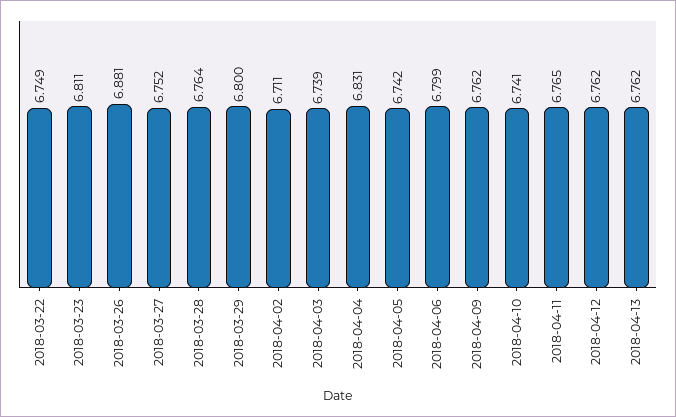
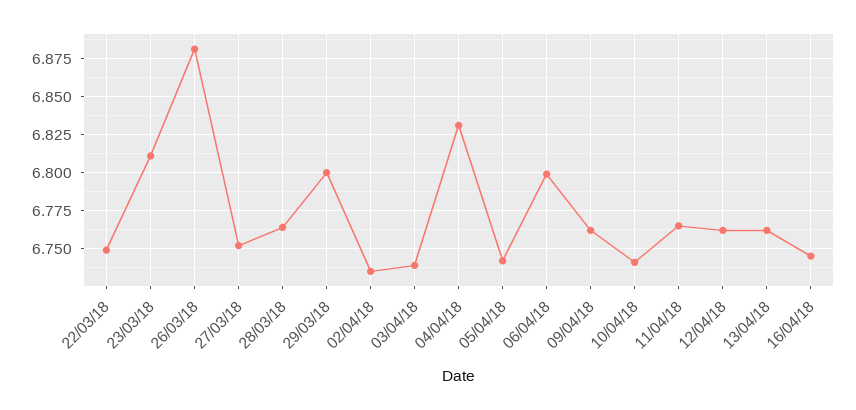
2018-04-02: 6.711 -> 6.735
16/04/18: none -> 6.745

